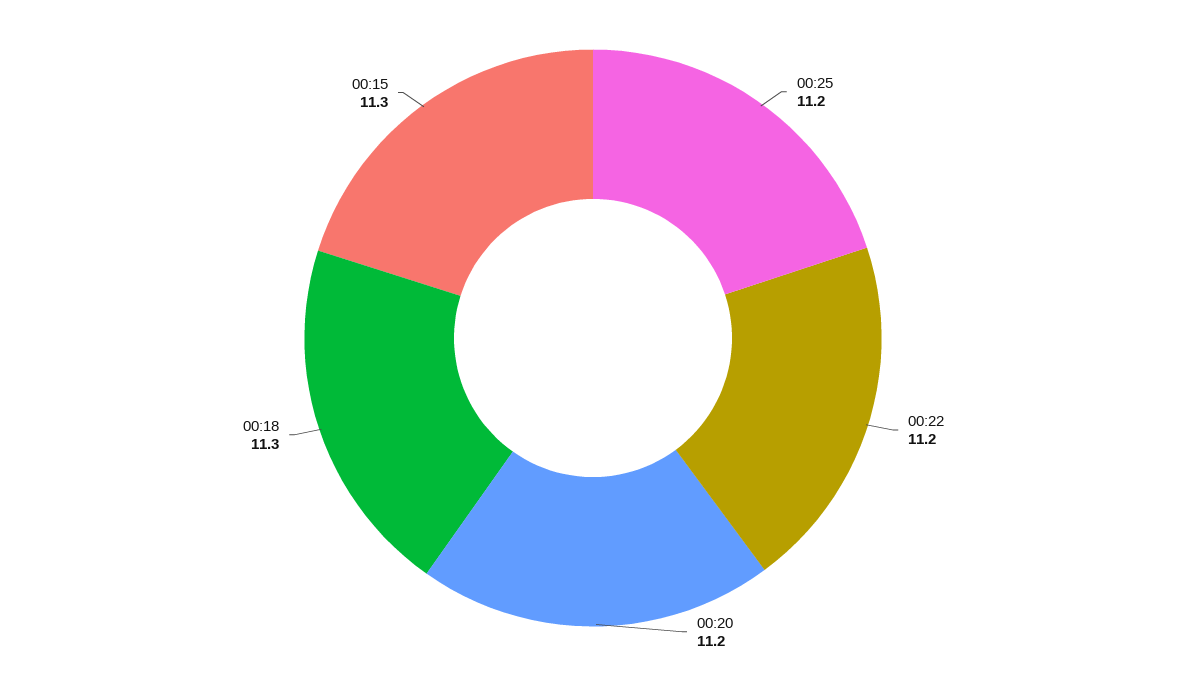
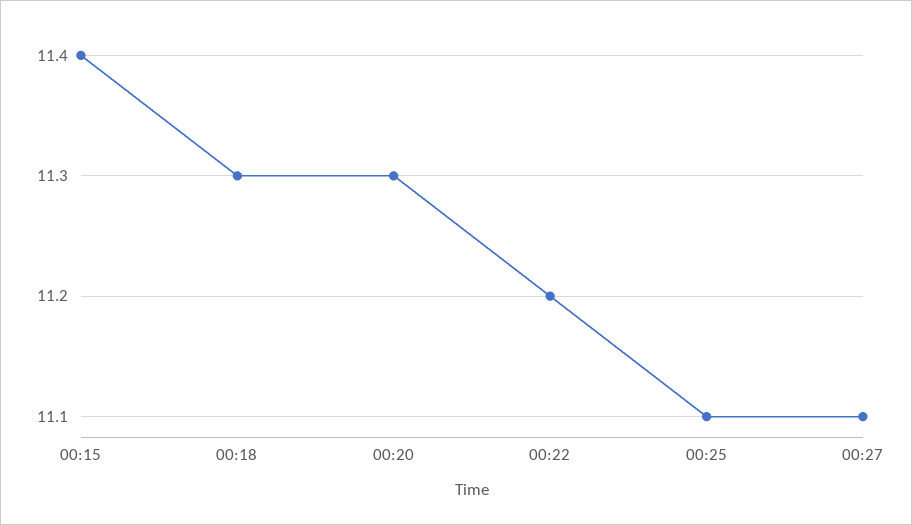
00:25: 11.2 -> 11.1
00:20: 11.2 -> 11.3
00:15: 11.3 -> 11.4
00:27: none -> 11.1

